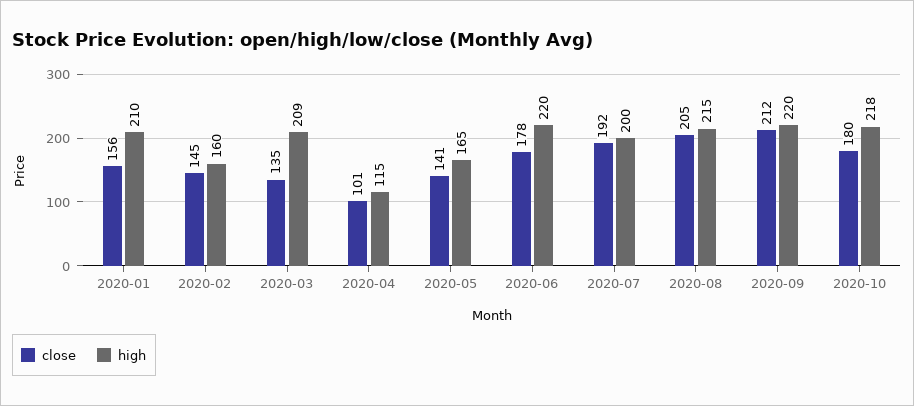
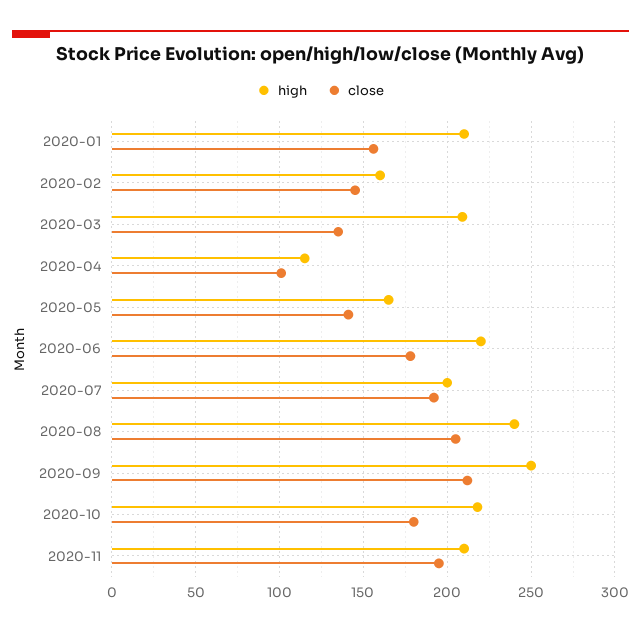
high, 2020-08: 215 -> 240
high, 2020-09: 220 -> 250
high, 2020-11: none -> 210
close, 2020-11: none -> 195

